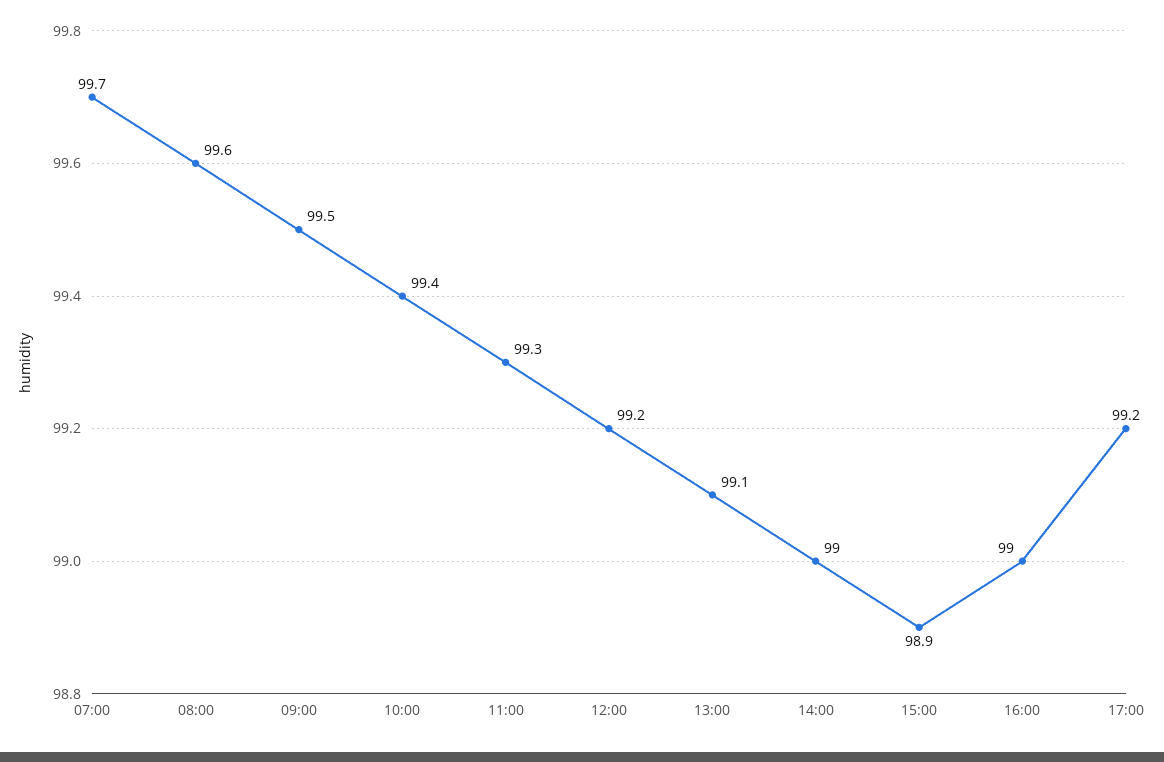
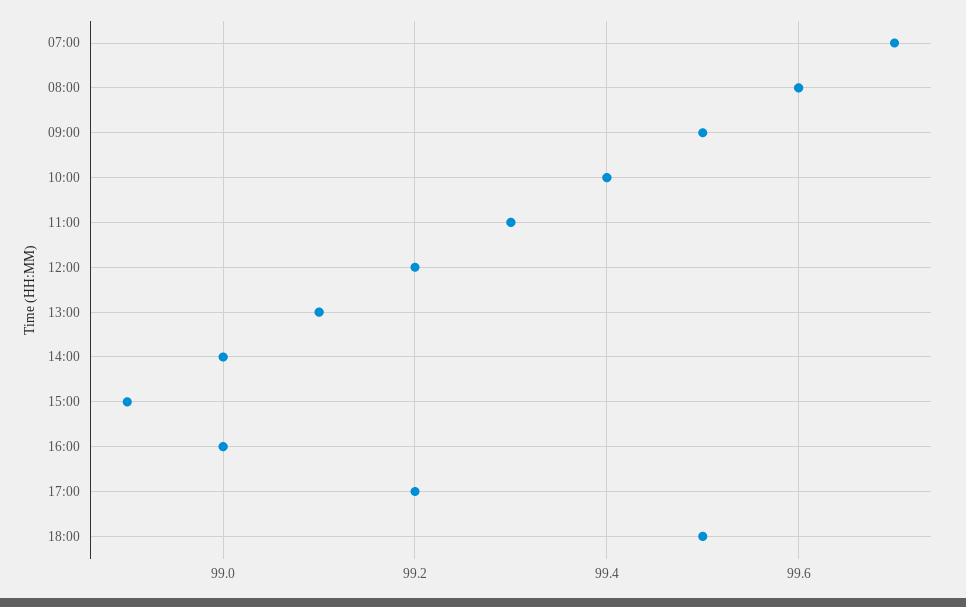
18:00: none -> 99.5

